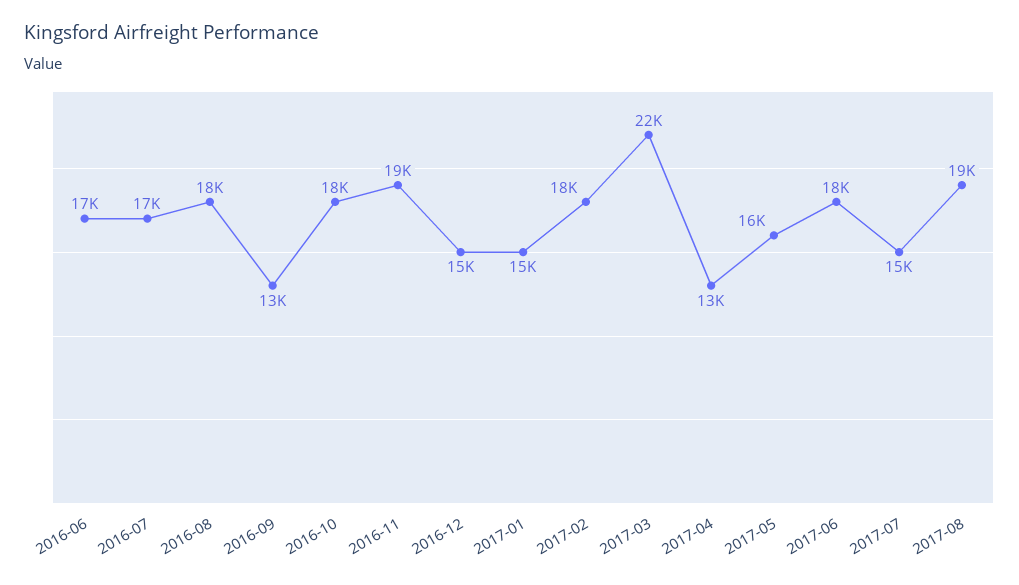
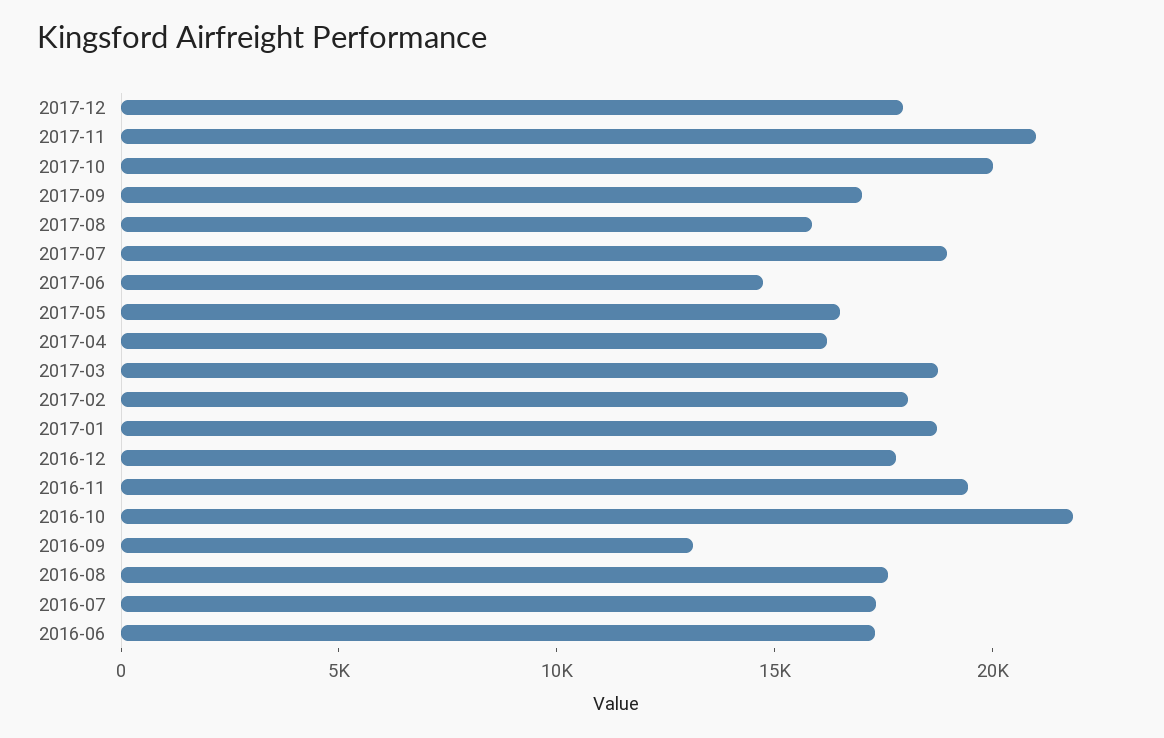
2016-10: 18000 -> 22000
2016-12: 15000 -> 18000
2017-01: 15000 -> 19000
2017-03: 22000 -> 19000
2017-04: 13000 -> 16000
2017-06: 18000 -> 15000
2017-07: 15000 -> 19000
2017-08: 19000 -> 16000
2017-12: none -> 18000
2017-11: none -> 21000
2017-10: none -> 20000
2017-09: none -> 17000

